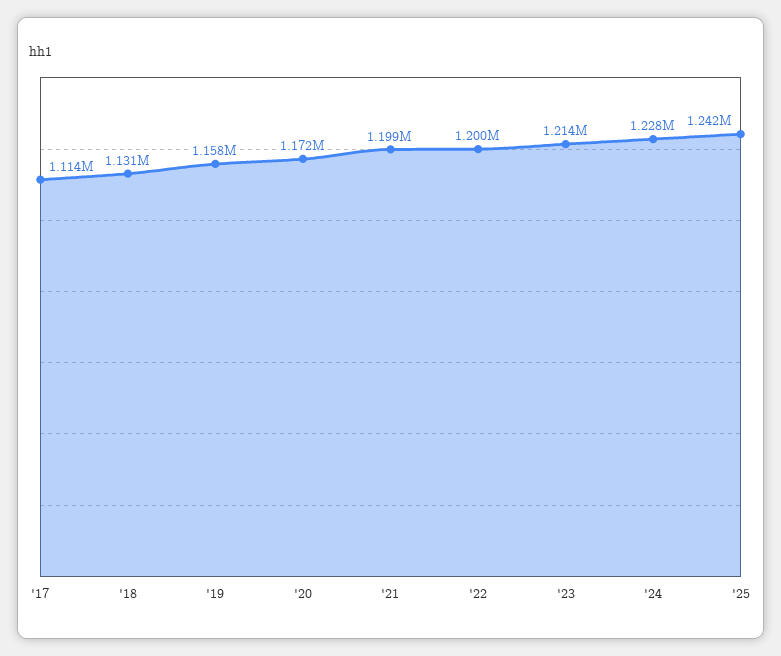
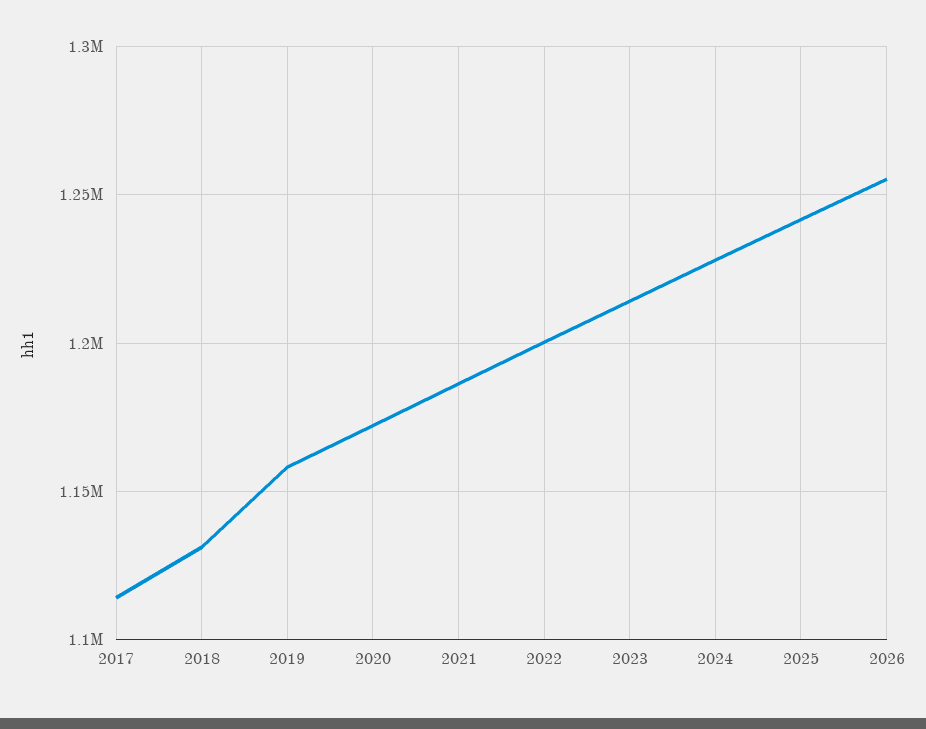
'21: 1199000 -> 1185000
2026: none -> 1255000

